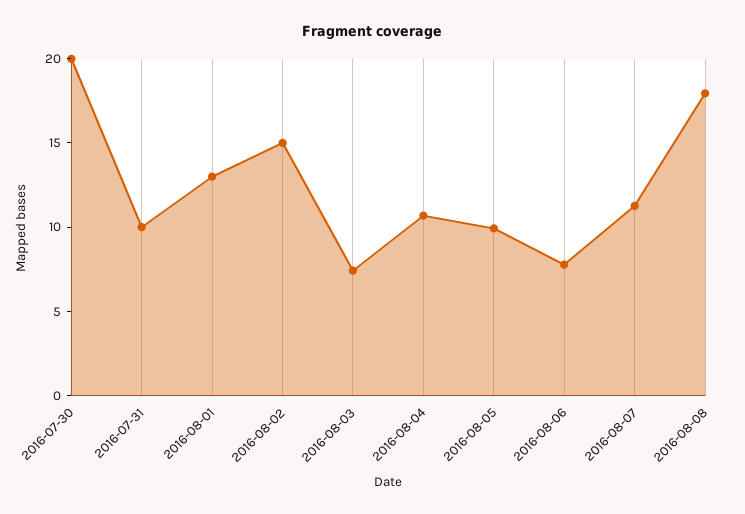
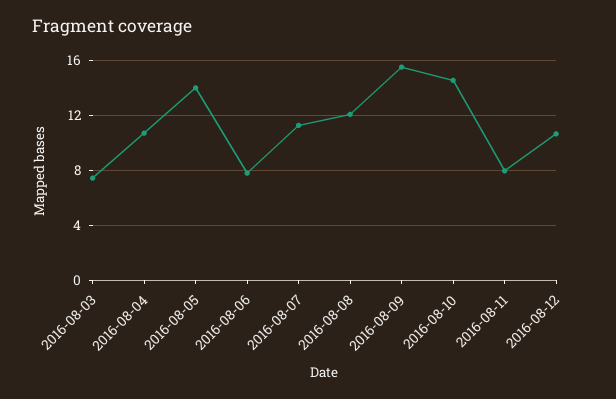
2016-07-30: 20 -> none
2016-07-31: 10 -> none
2016-08-01: 13 -> none
2016-08-02: 15 -> none
2016-08-05: 10 -> 14
2016-08-08: 18 -> 12
2016-08-09: none -> 15.5
2016-08-10: none -> 14.5
2016-08-11: none -> 8
2016-08-12: none -> 10.5

